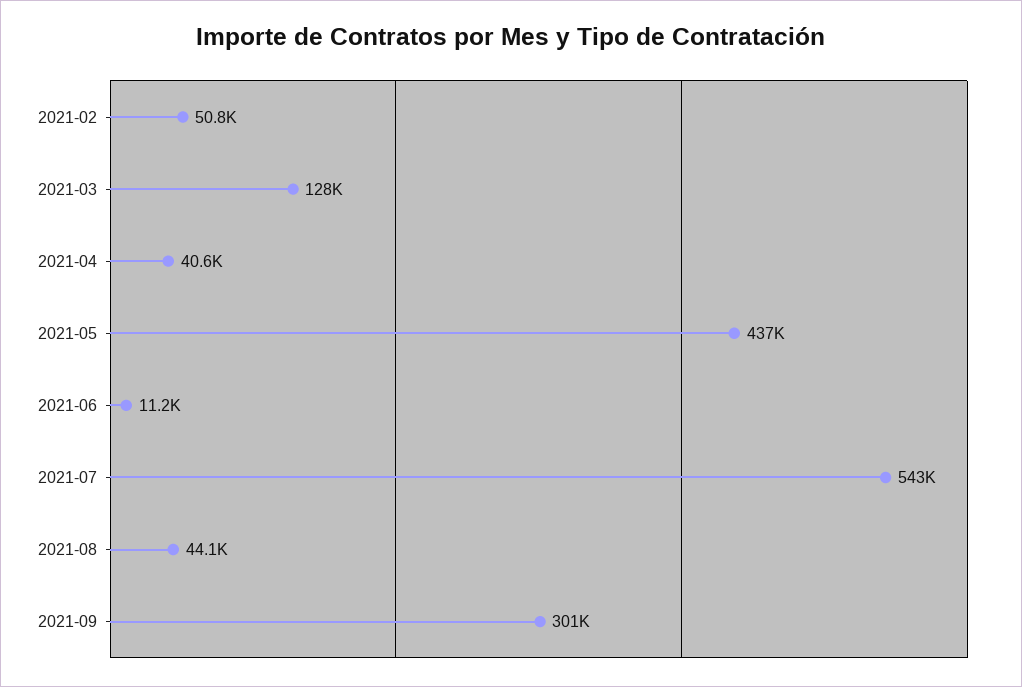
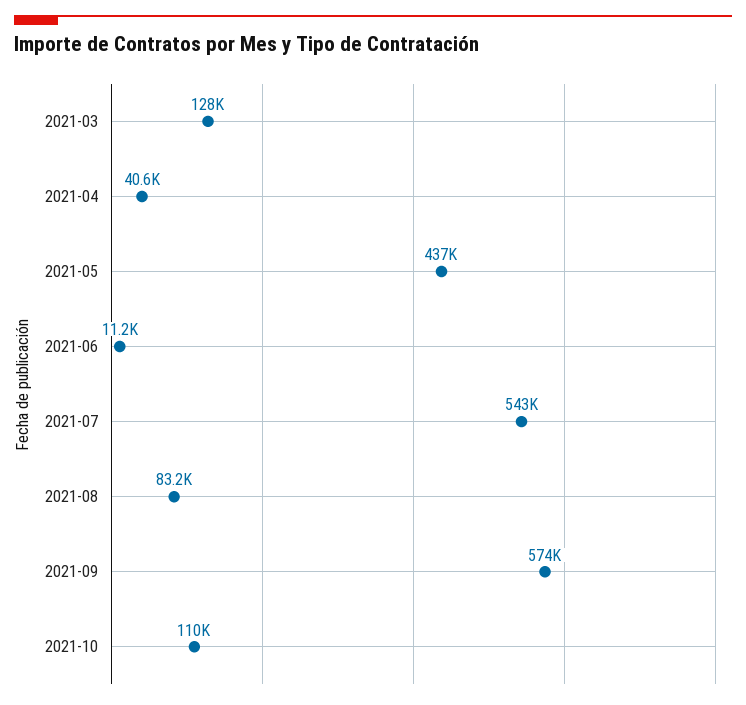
2021-02: 50800 -> none
2021-08: 44100 -> 83200
2021-09: 301000 -> 574000
2021-10: none -> 110000

